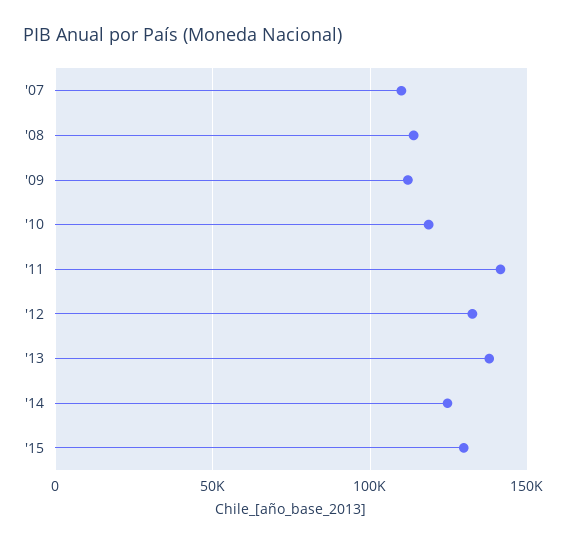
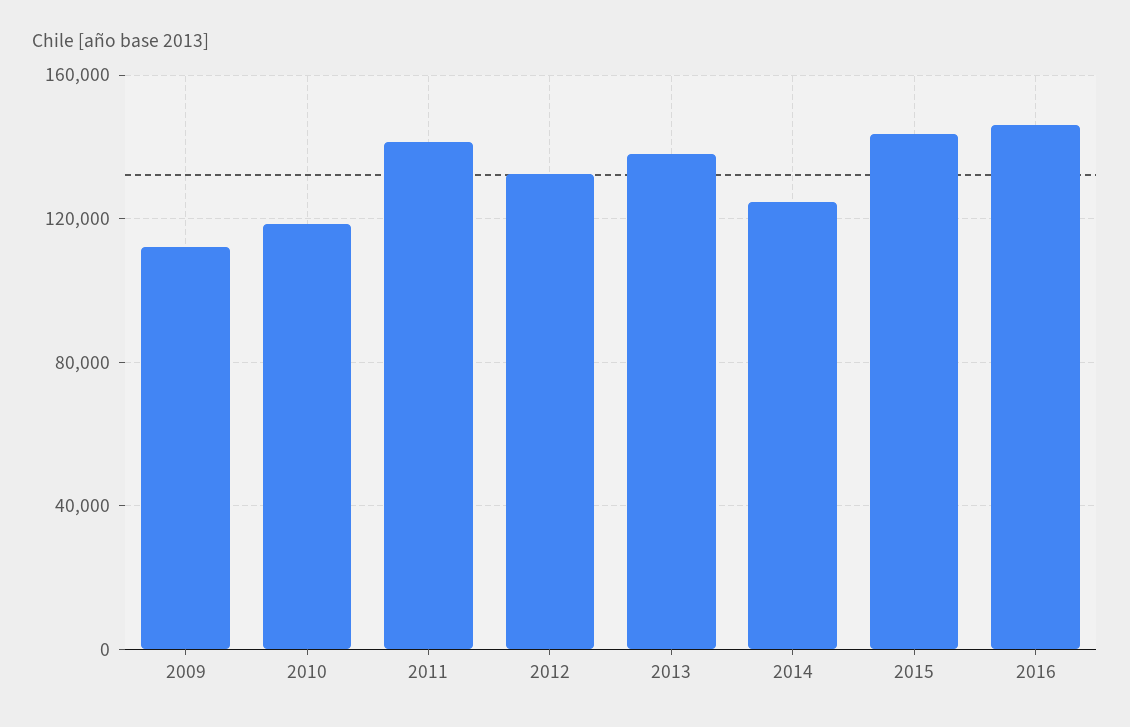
'07: 110000 -> none
'08: 115000 -> none
'15: 130000 -> 145000
2016: none -> 145000

